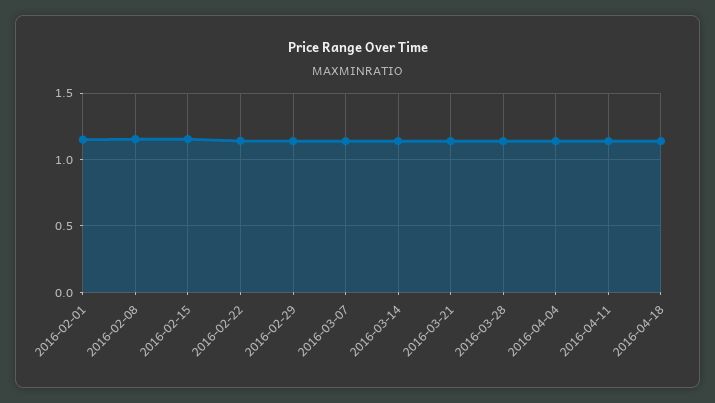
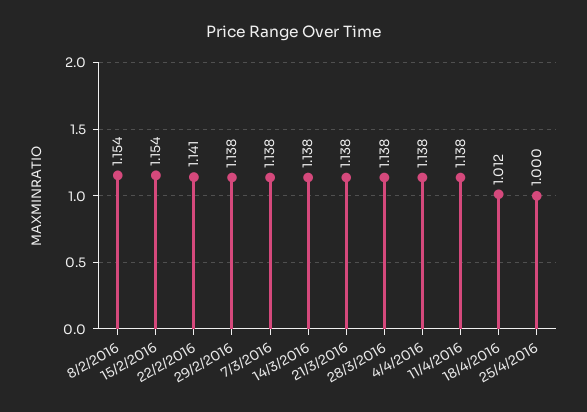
2016-02-01: 1.15 -> none
2016-04-18: 1.15 -> 1.012
25/4/2016: none -> 1

